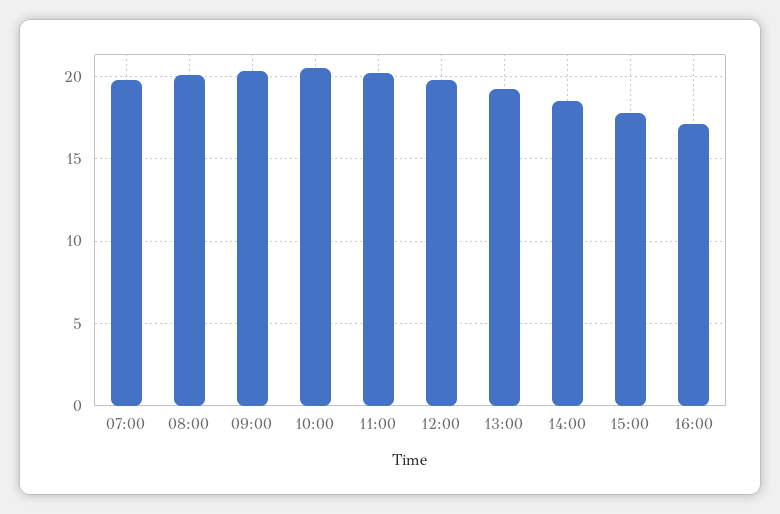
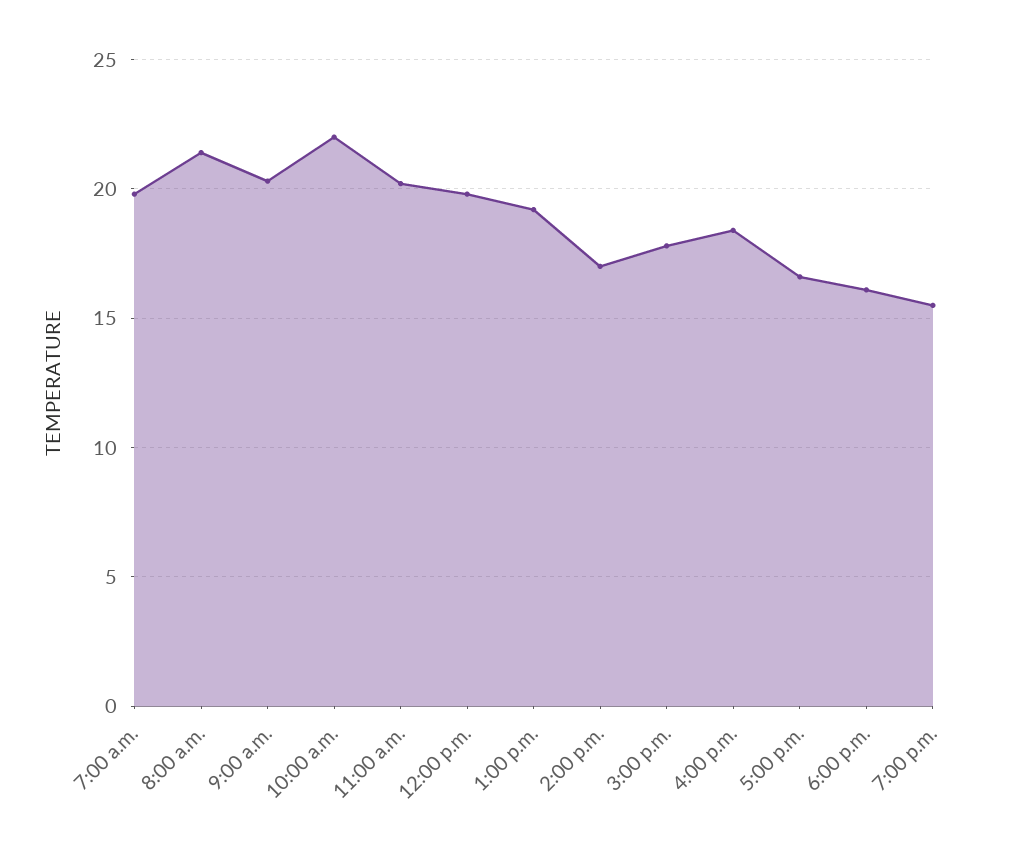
08:00: 20 -> 21.5
10:00: 20.5 -> 22
14:00: 18.5 -> 17
16:00: 17 -> 18.5
5:00 p.m.: none -> 16.5
6:00 p.m.: none -> 16
7:00 p.m.: none -> 15.5

